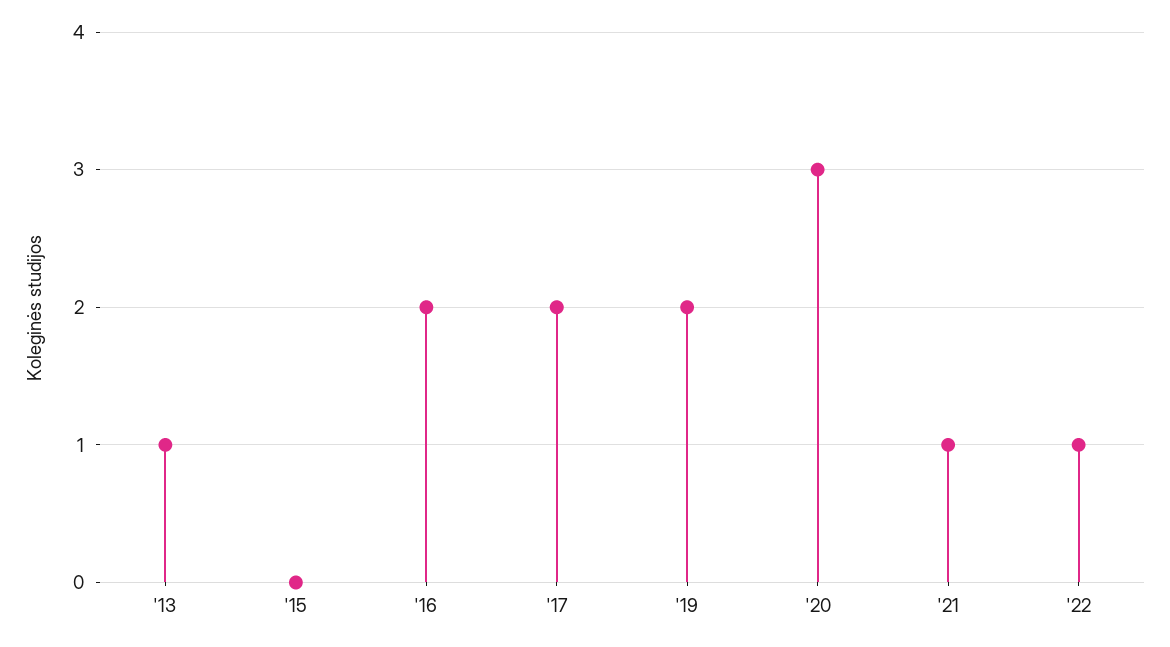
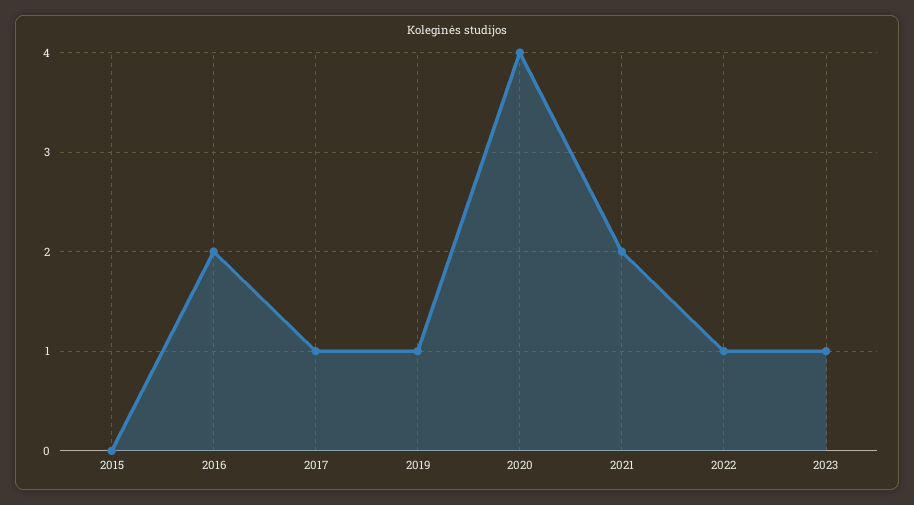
'13: 1 -> none
'17: 2 -> 1
'19: 2 -> 1
'20: 3 -> 4
'21: 1 -> 2
2023: none -> 1

